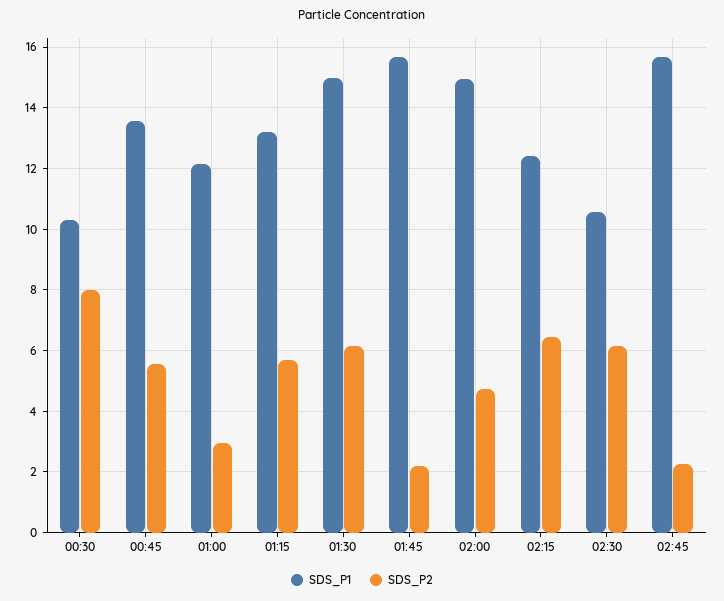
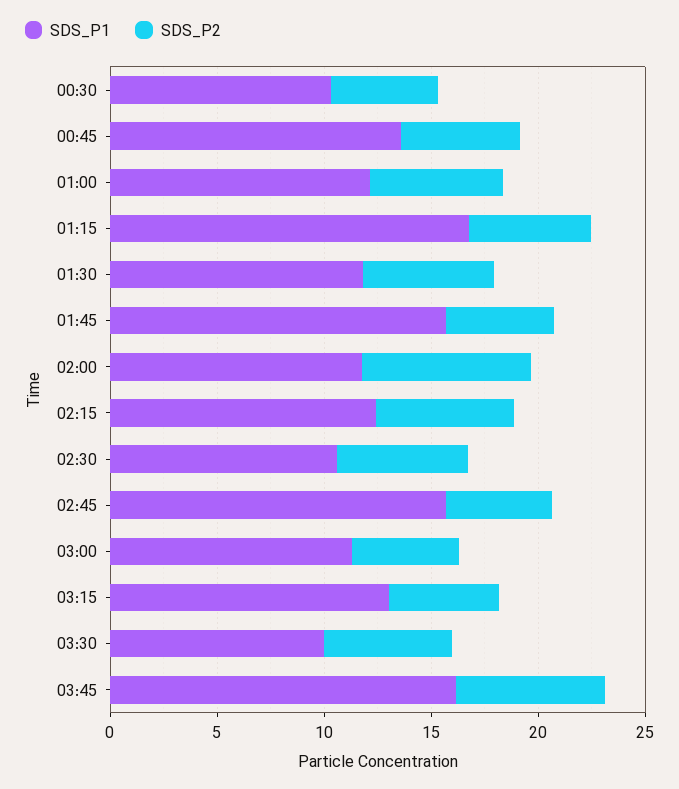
SDS_P2, 00:30: 8 -> 5
SDS_P2, 01:00: 3 -> 6
SDS_P1, 01:15: 13.2 -> 17
SDS_P1, 01:30: 15 -> 12
SDS_P2, 01:45: 2.2 -> 5
SDS_P1, 02:00: 15 -> 12
SDS_P2, 02:00: 4.8 -> 8
SDS_P2, 02:45: 2.2 -> 5
SDS_P1, 03:00: none -> 11
SDS_P2, 03:00: none -> 5
SDS_P1, 03:15: none -> 13
SDS_P2, 03:15: none -> 5
SDS_P1, 03:30: none -> 10
SDS_P2, 03:30: none -> 6
SDS_P1, 03:45: none -> 16
SDS_P2, 03:45: none -> 7

